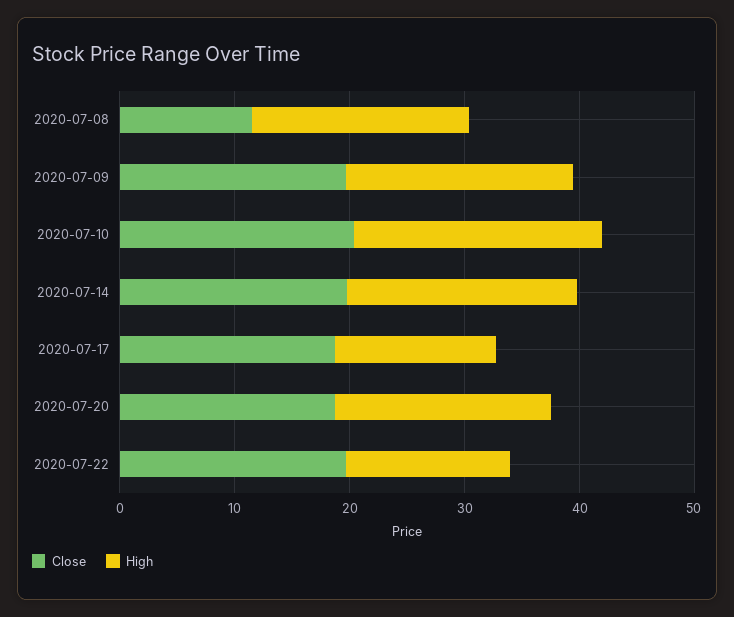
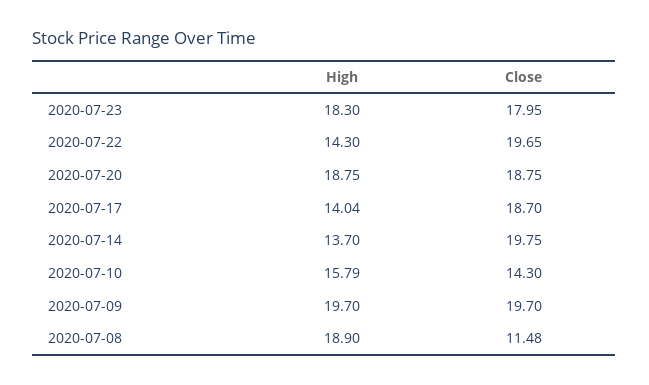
Close, 2020-07-10: 20 -> 14.3
High, 2020-07-10: 22 -> 15.79
High, 2020-07-14: 20 -> 13.7
High, 2020-07-23: none -> 18.3
Close, 2020-07-23: none -> 17.95

